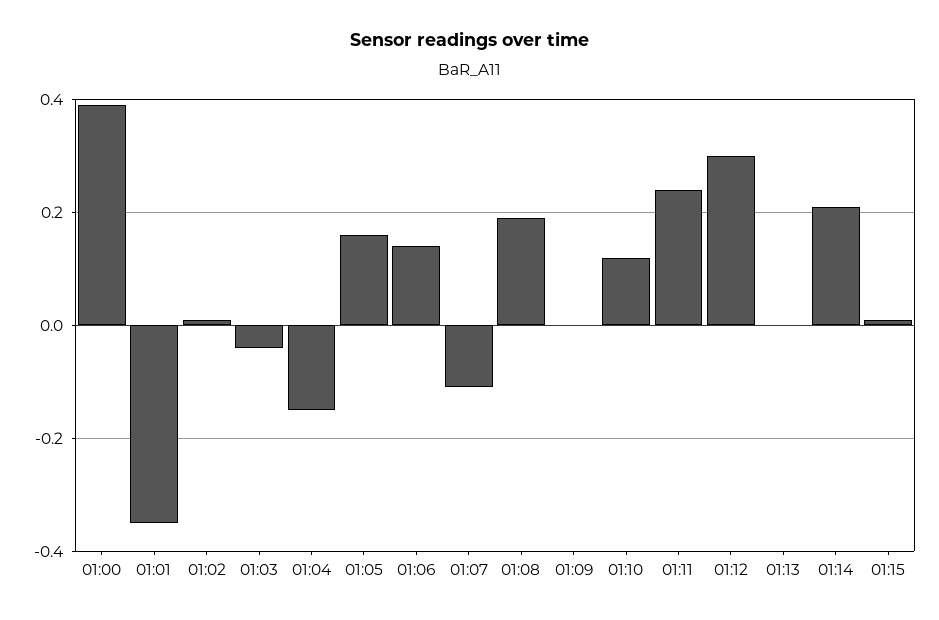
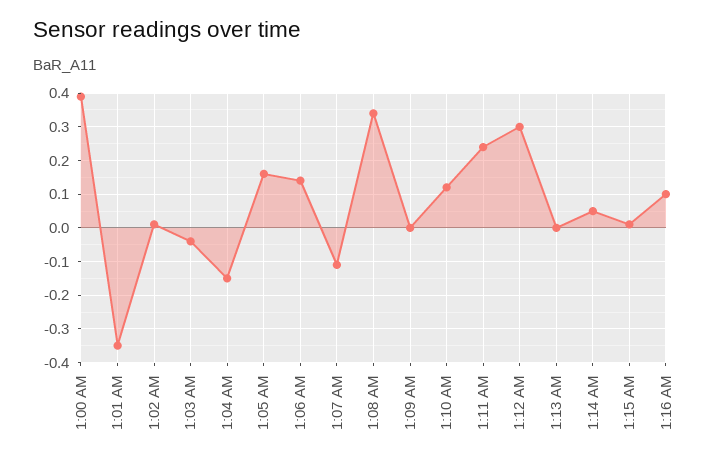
01:08: 0.2 -> 0.35
01:14: 0.2 -> 0.05
1:16 AM: none -> 0.1

